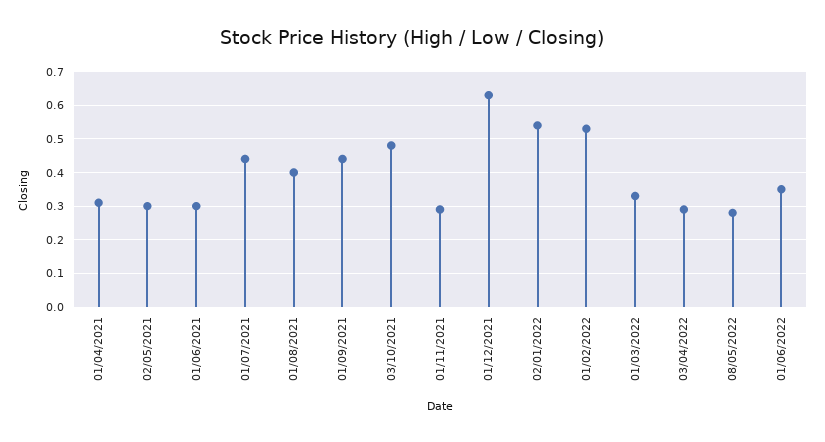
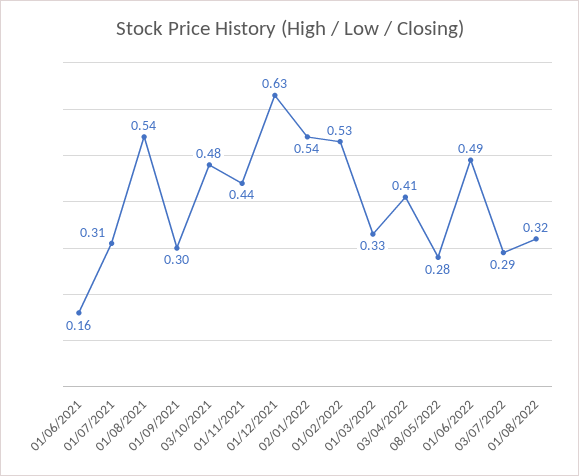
01/04/2021: 0.3 -> none
02/05/2021: 0.3 -> none
01/06/2021: 0.3 -> 0.16
01/07/2021: 0.45 -> 0.31
01/08/2021: 0.4 -> 0.54
01/09/2021: 0.45 -> 0.3
01/11/2021: 0.3 -> 0.44
03/04/2022: 0.3 -> 0.41
01/06/2022: 0.35 -> 0.49
03/07/2022: none -> 0.29
01/08/2022: none -> 0.32

